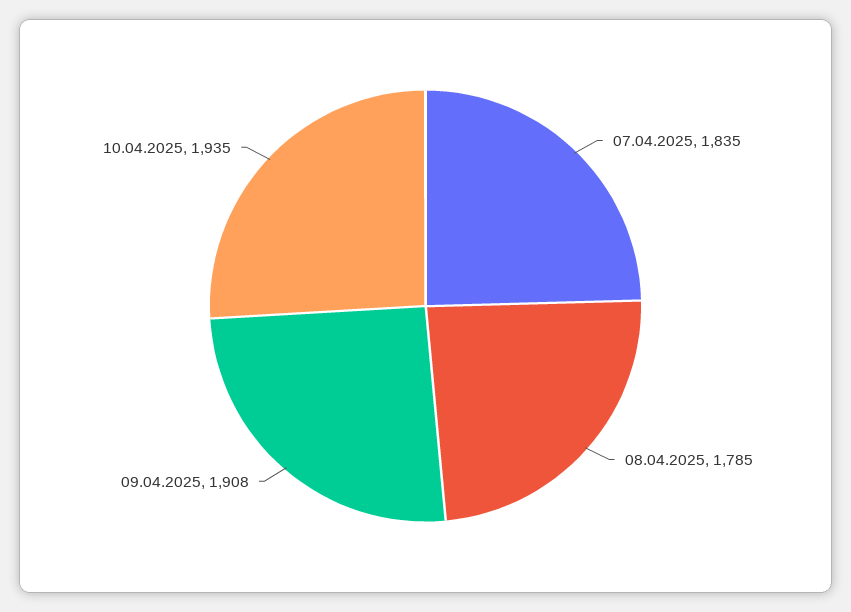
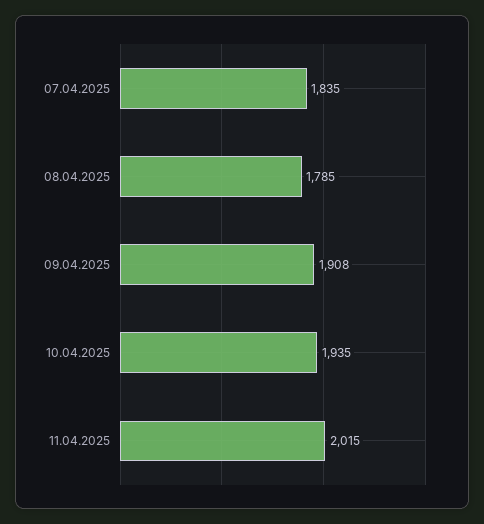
11.04.2025: none -> 2015

